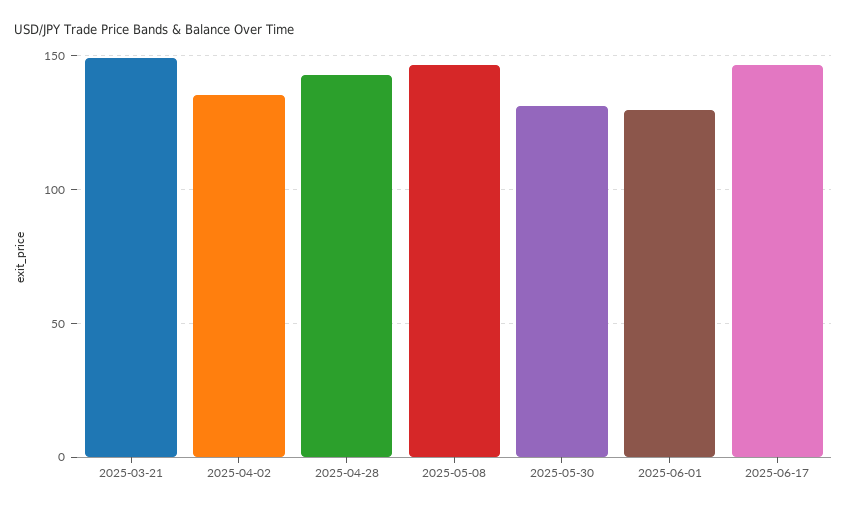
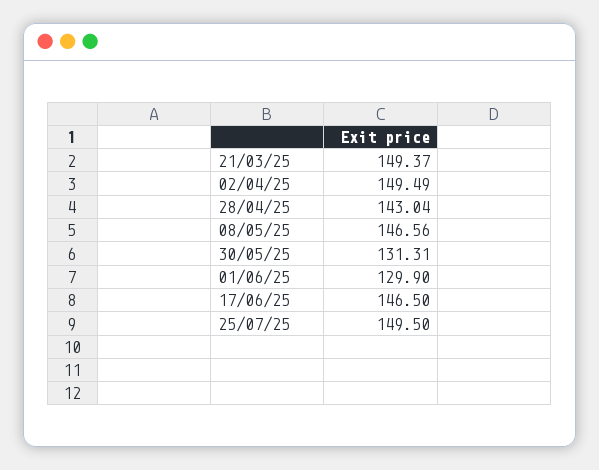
2025-04-02: 135 -> 149.49
25/07/25: none -> 149.5

